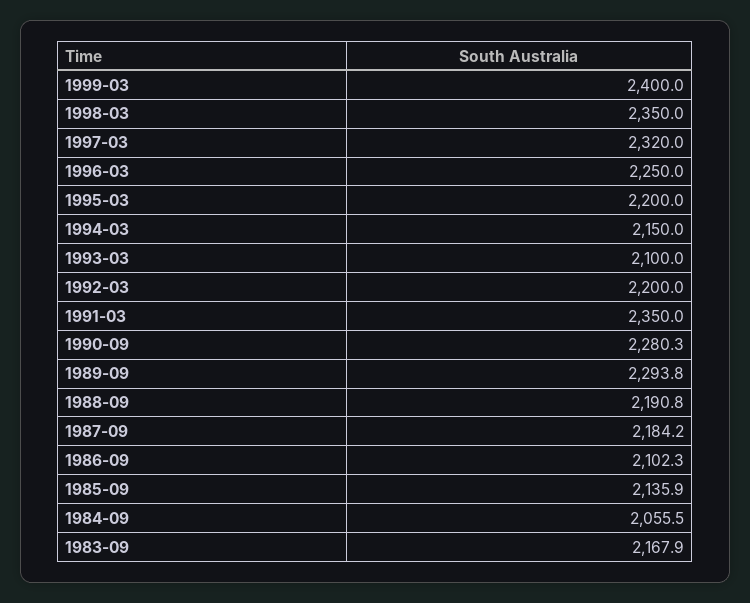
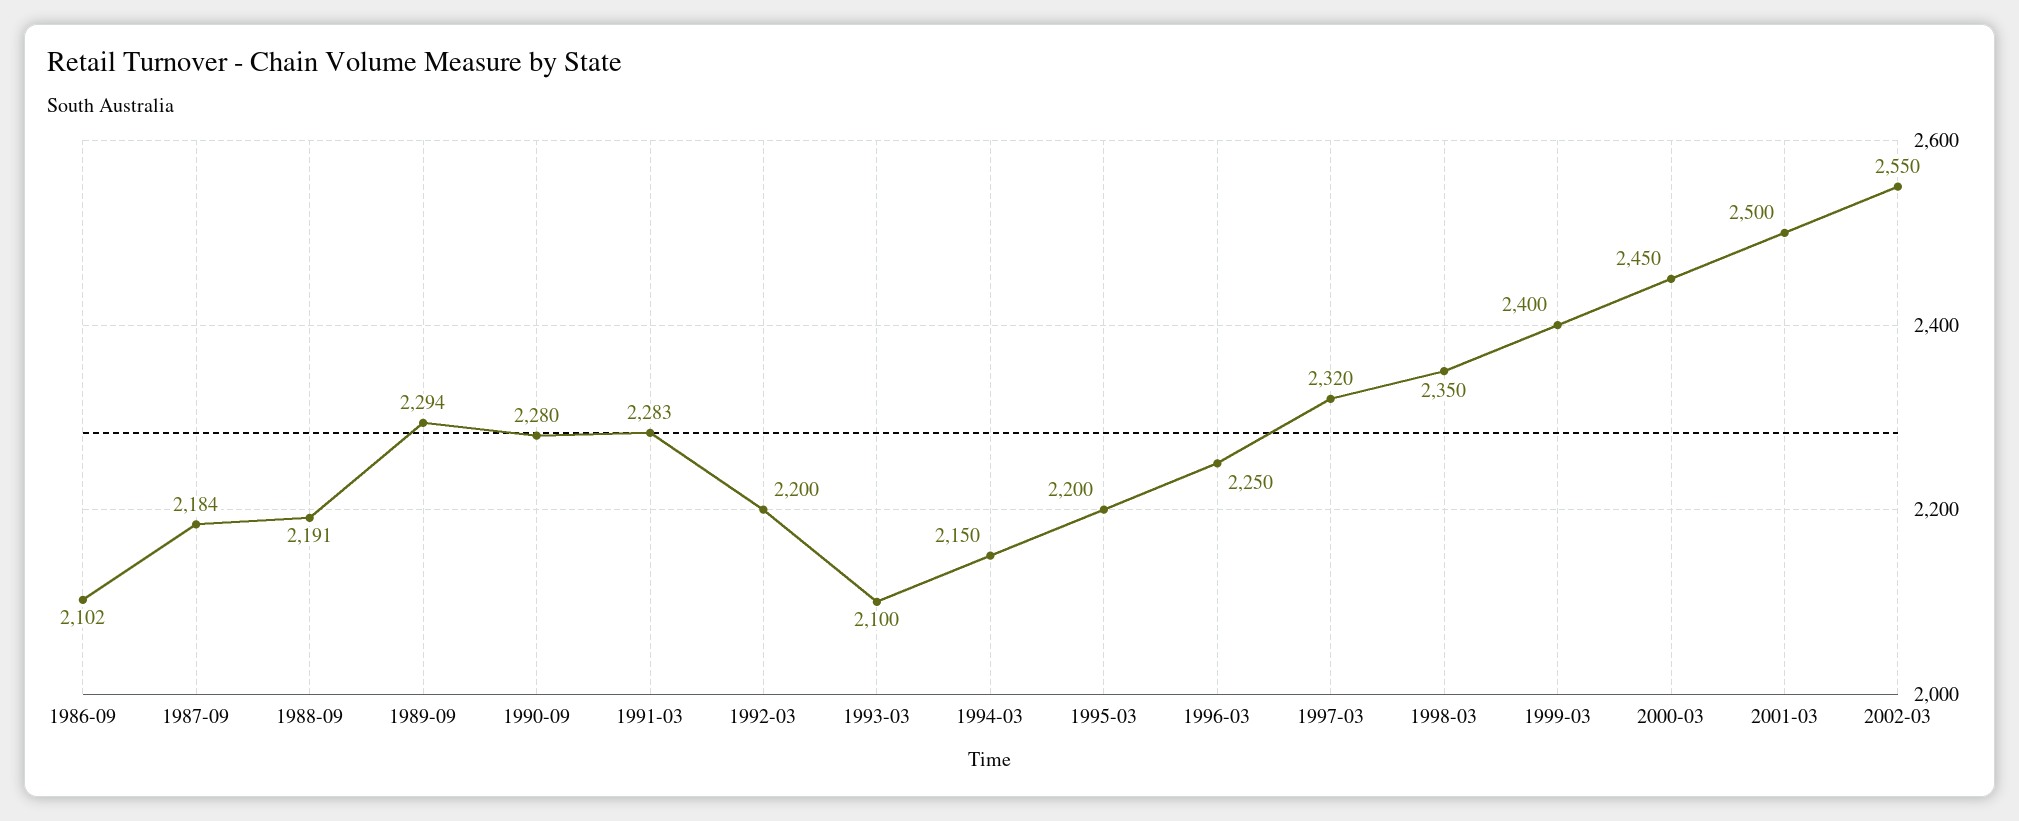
1991-03: 2350 -> 2283
1985-09: 2135.9 -> none
1984-09: 2055.5 -> none
1983-09: 2167.9 -> none
2000-03: none -> 2450
2001-03: none -> 2500
2002-03: none -> 2550

